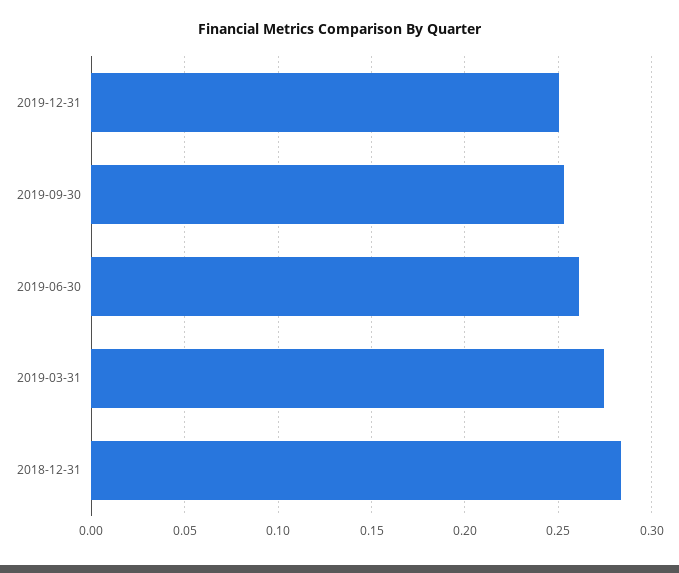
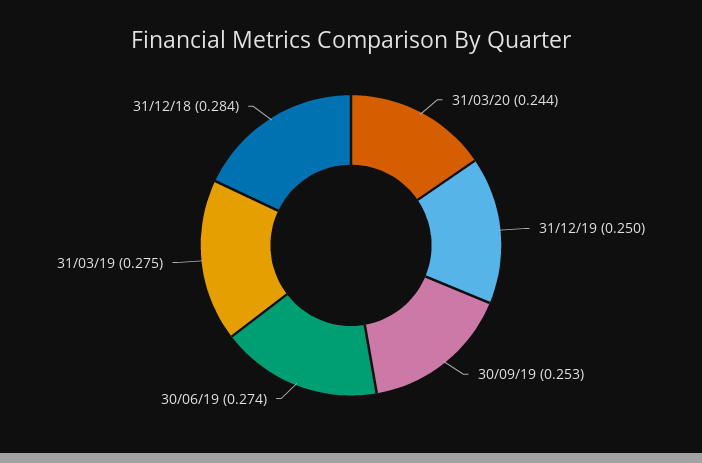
2019-06-30: 0.26 -> 0.274
31/03/20: none -> 0.244

